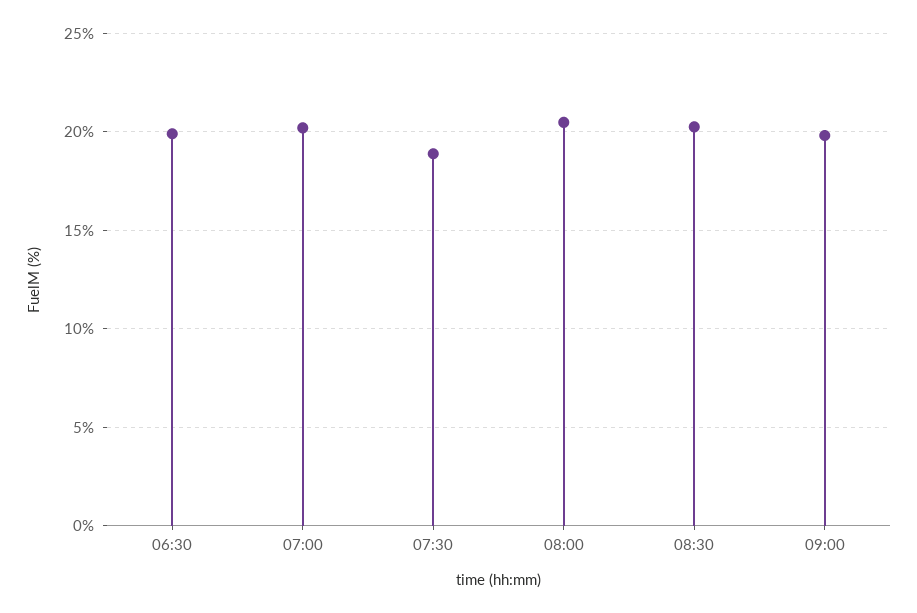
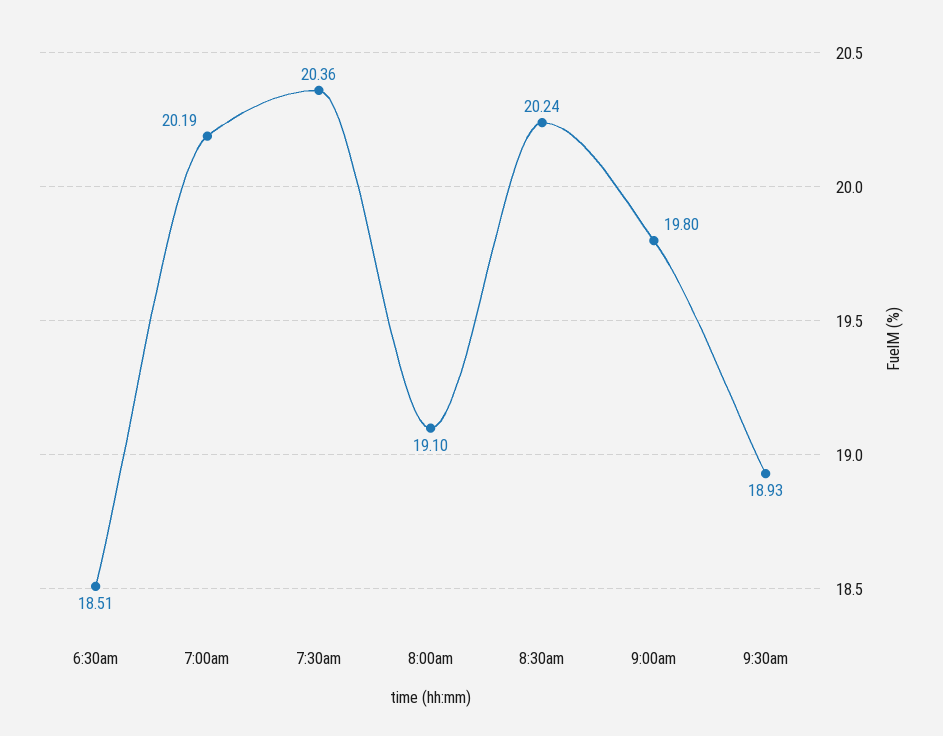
06:30: 20 -> 18.51
07:30: 19 -> 20.36
08:00: 20.5 -> 19.1
9:30am: none -> 18.93

